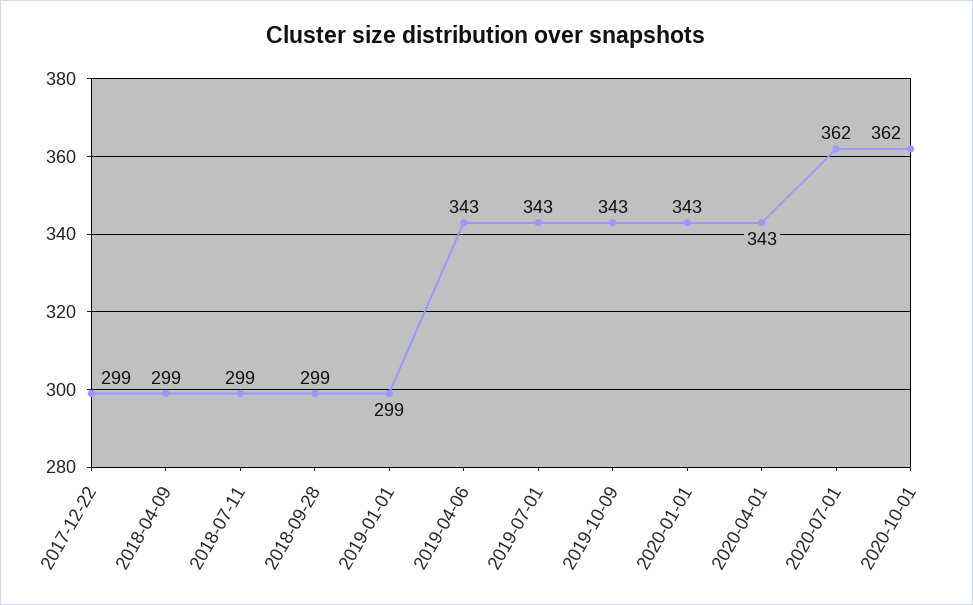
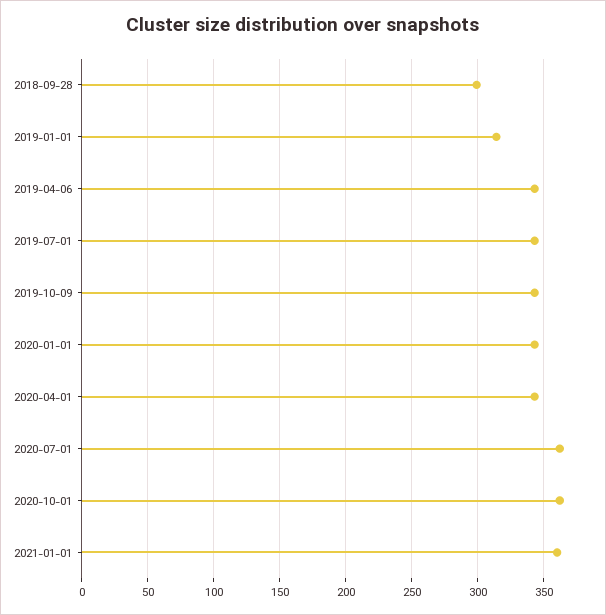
2017-12-22: 299 -> none
2018-04-09: 299 -> none
2018-07-11: 299 -> none
2019-01-01: 299 -> 315
2021-01-01: none -> 360

